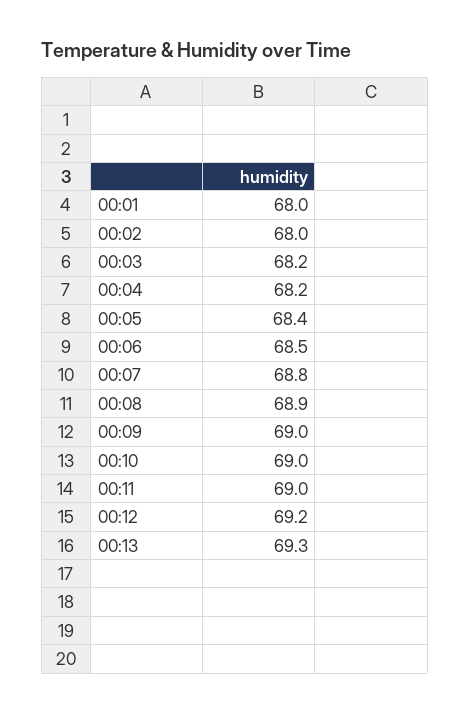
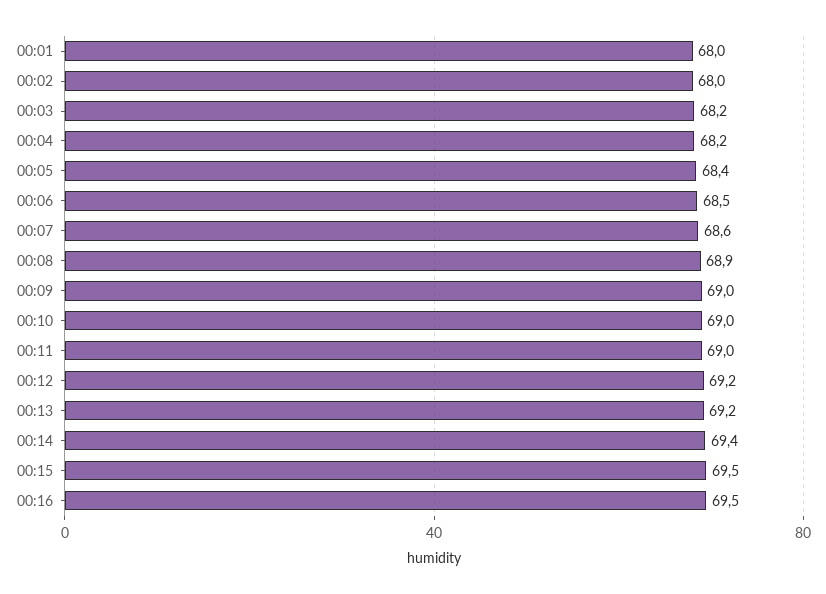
00:07: 68.8 -> 68.6
00:13: 69.3 -> 69.2
00:14: none -> 69.4
00:15: none -> 69.5
00:16: none -> 69.5

